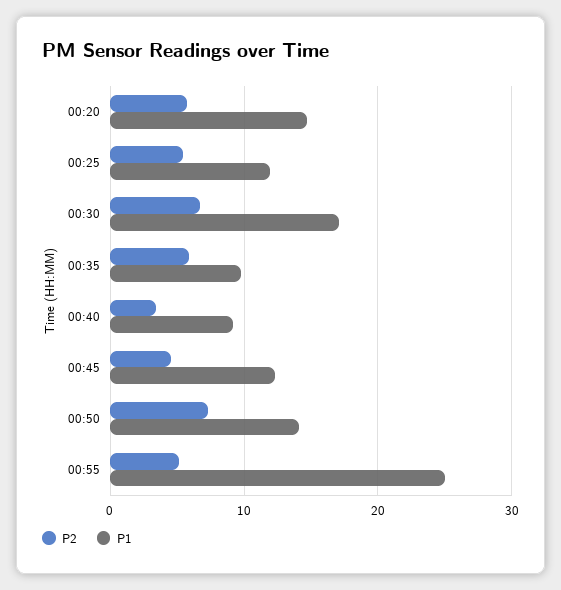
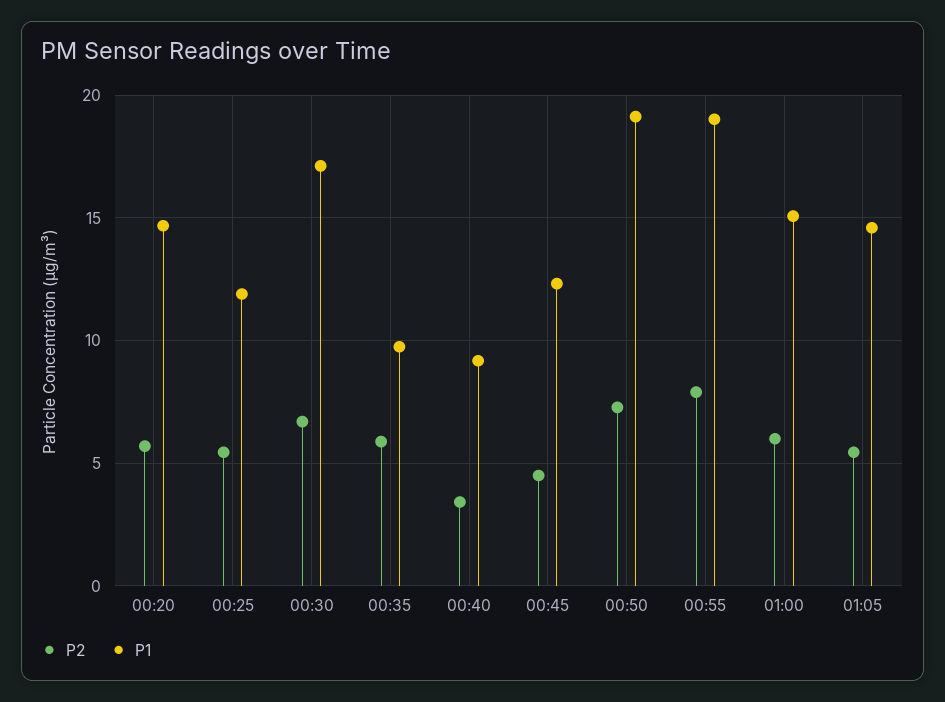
P1, 00:50: 14 -> 19
P2, 00:55: 5 -> 8
P1, 00:55: 25 -> 19
P2, 01:00: none -> 6
P1, 01:00: none -> 15
P2, 01:05: none -> 5.5
P1, 01:05: none -> 14.5

